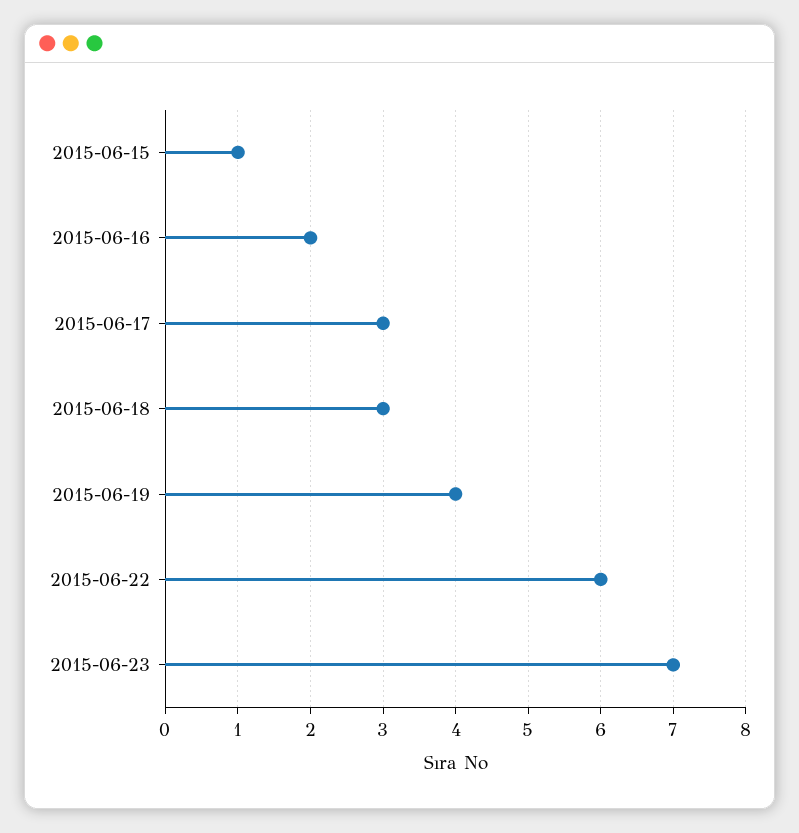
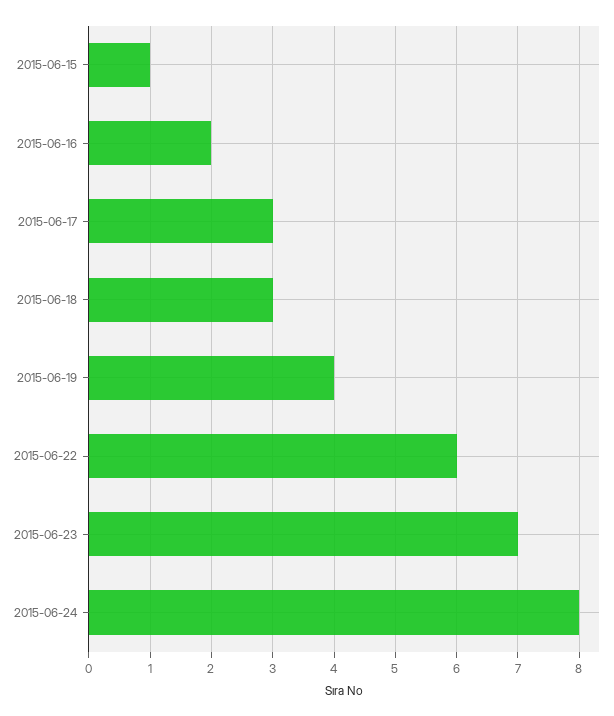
2015-06-24: none -> 8

